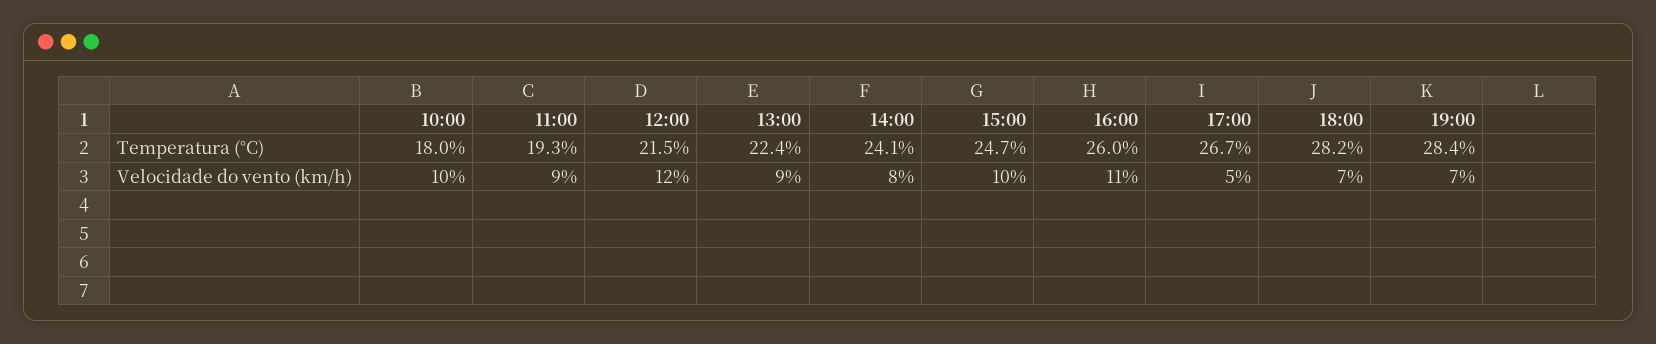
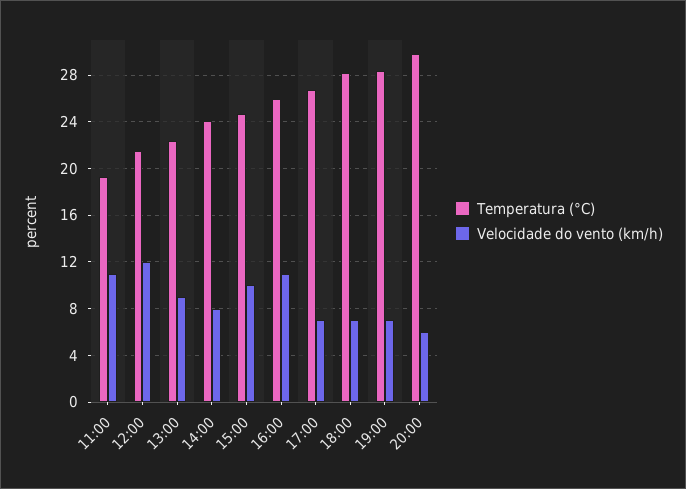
Temperatura (°C), 10:00: 18 -> none
Velocidade do vento (km/h), 10:00: 10 -> none
Velocidade do vento (km/h), 11:00: 9 -> 11
Velocidade do vento (km/h), 17:00: 5 -> 7
Temperatura (°C), 20:00: none -> 30
Velocidade do vento (km/h), 20:00: none -> 6

